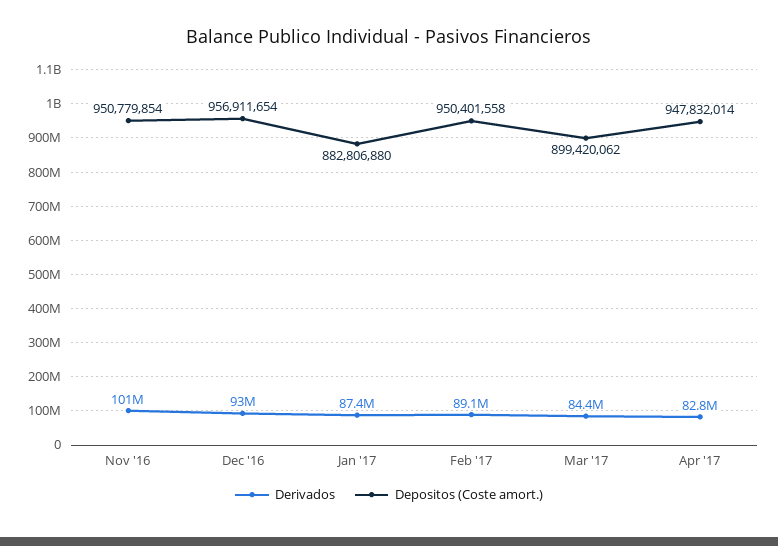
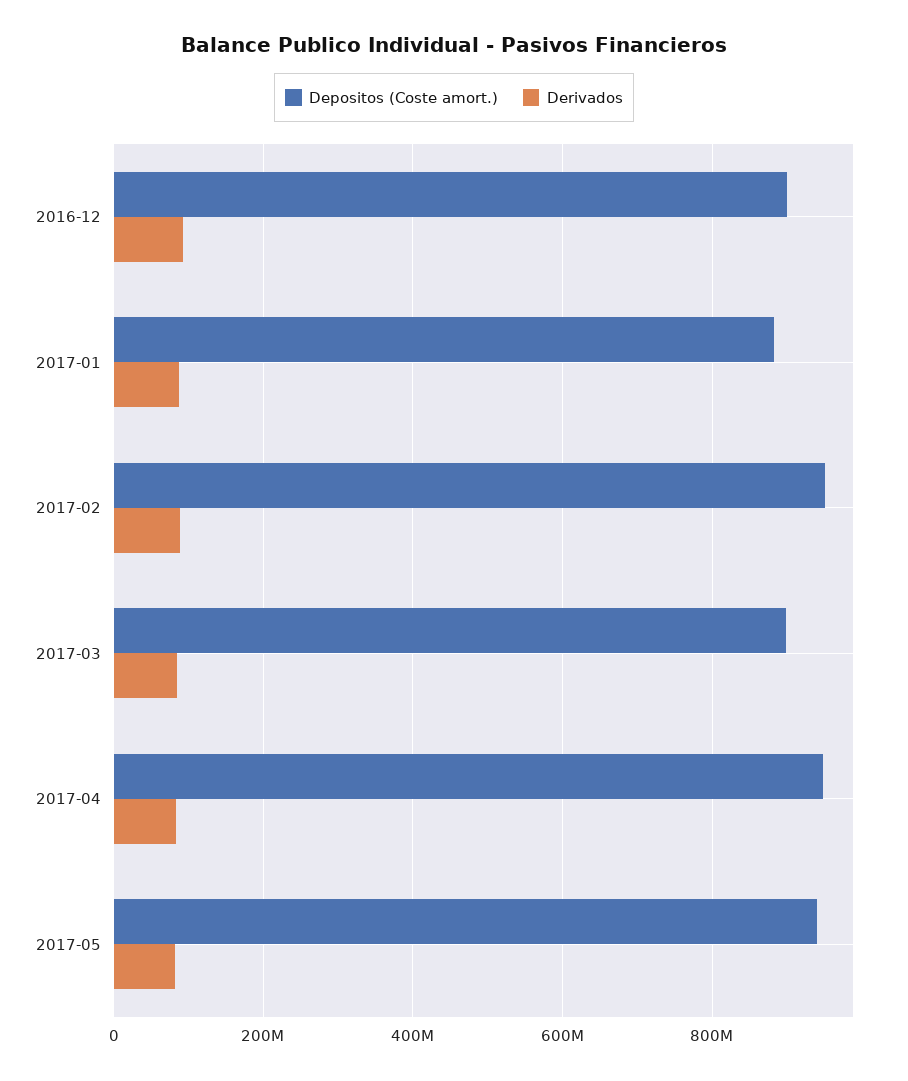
Derivados, Nov '16: 101000000 -> none
Depositos (Coste amort.), Nov '16: 950779854 -> none
Depositos (Coste amort.), Dec '16: 956911654 -> 900000000
Depositos (Coste amort.), 2017-05: none -> 940000000
Derivados, 2017-05: none -> 80000000

